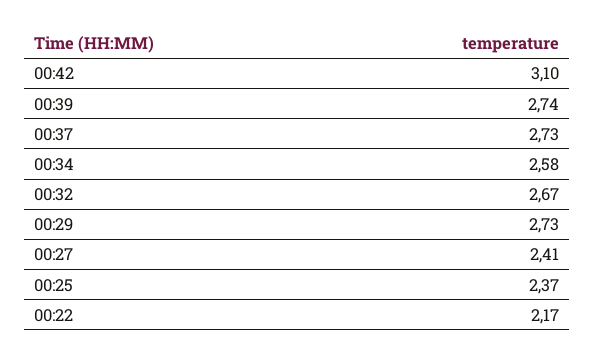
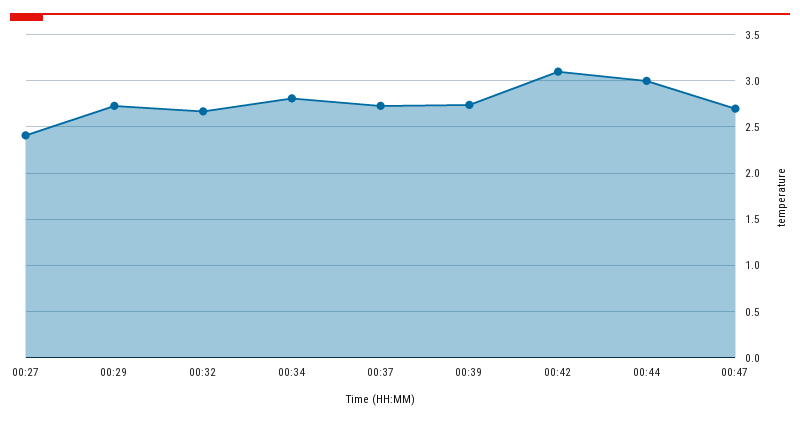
00:34: 2.58 -> 2.8
00:25: 2.37 -> none
00:22: 2.17 -> none
00:44: none -> 3
00:47: none -> 2.7

